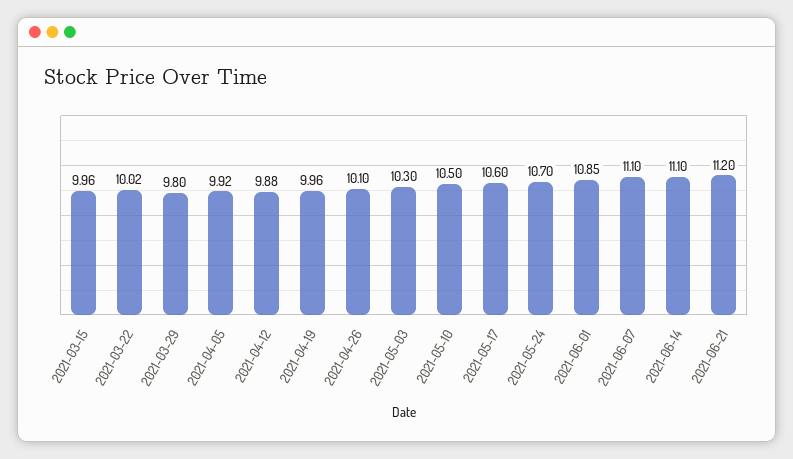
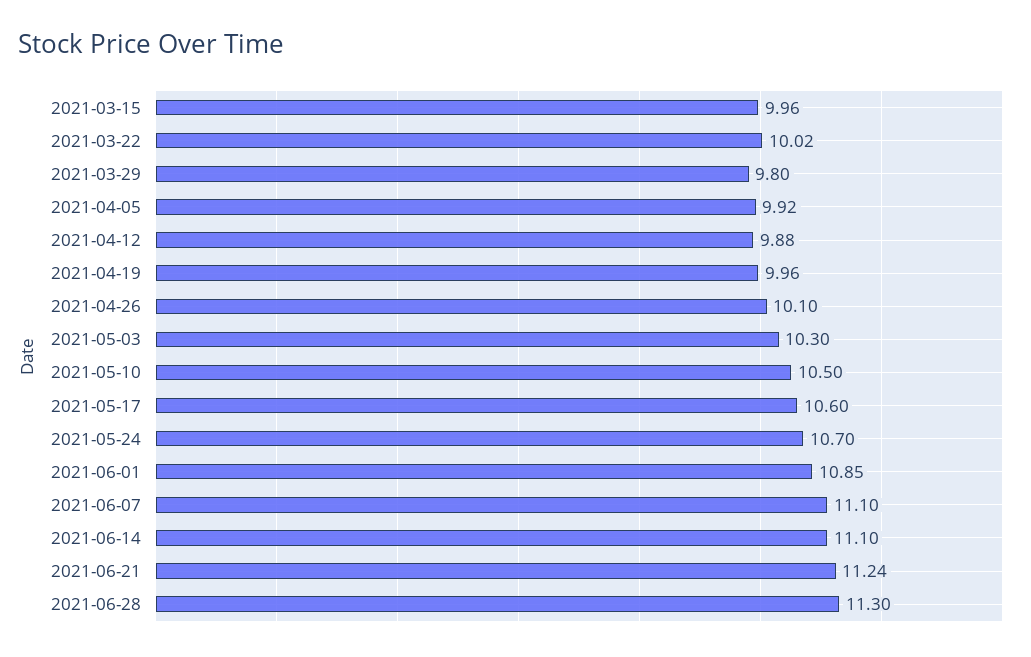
2021-06-21: 11.2 -> 11.24
2021-06-28: none -> 11.3

